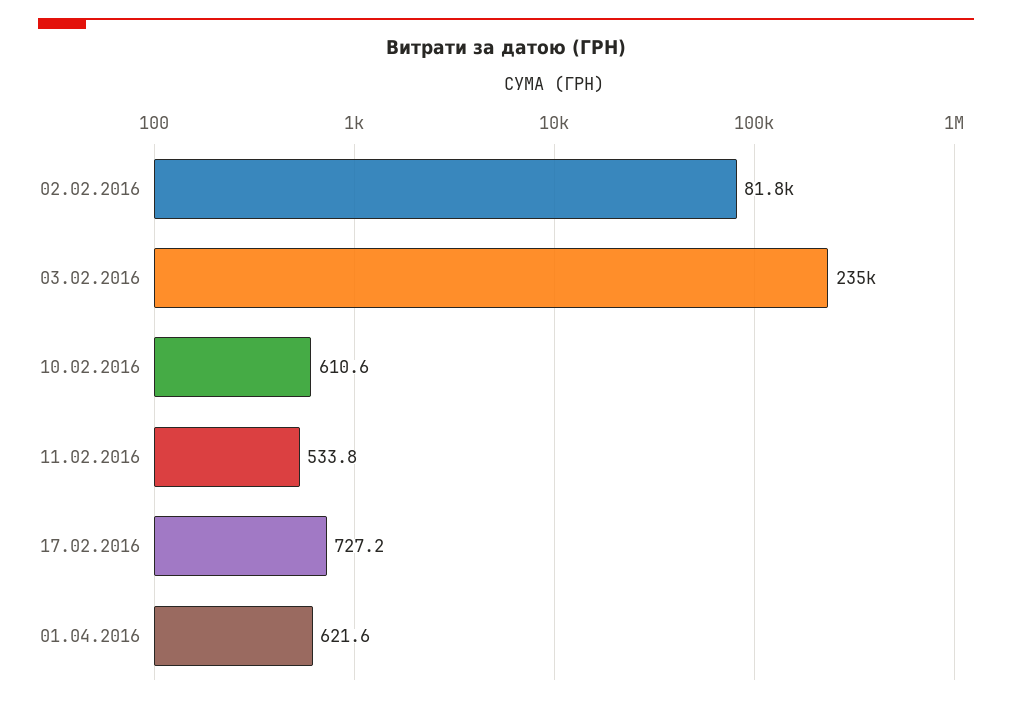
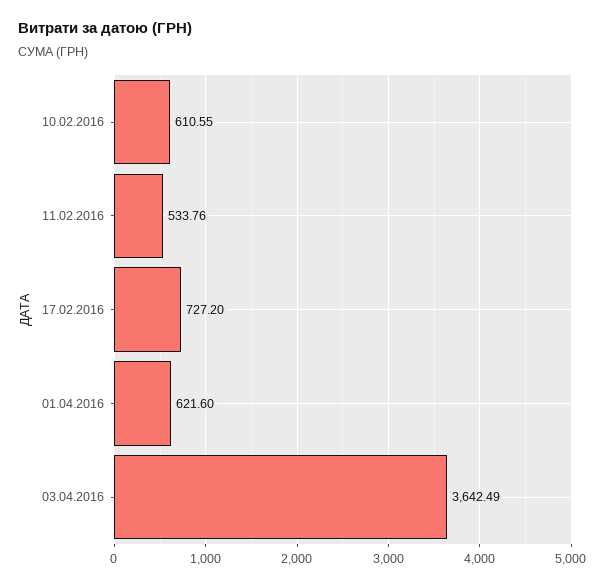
02.02.2016: 81800 -> none
03.02.2016: 235000 -> none
03.04.2016: none -> 3642.49

